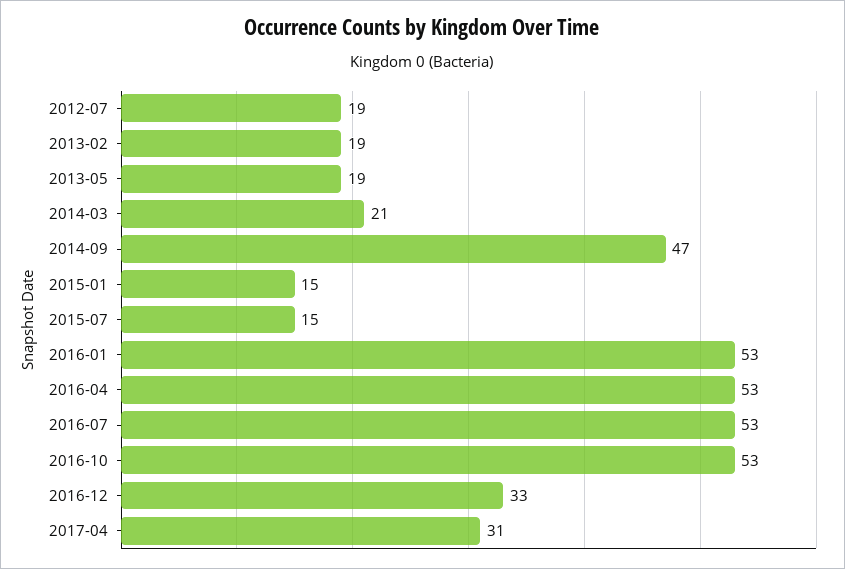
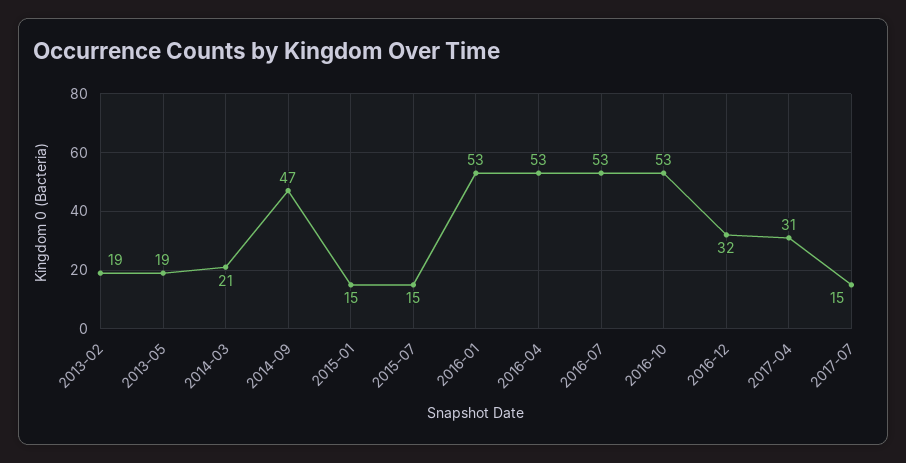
2012-07: 19 -> none
2016-12: 33 -> 32
2017-07: none -> 15

